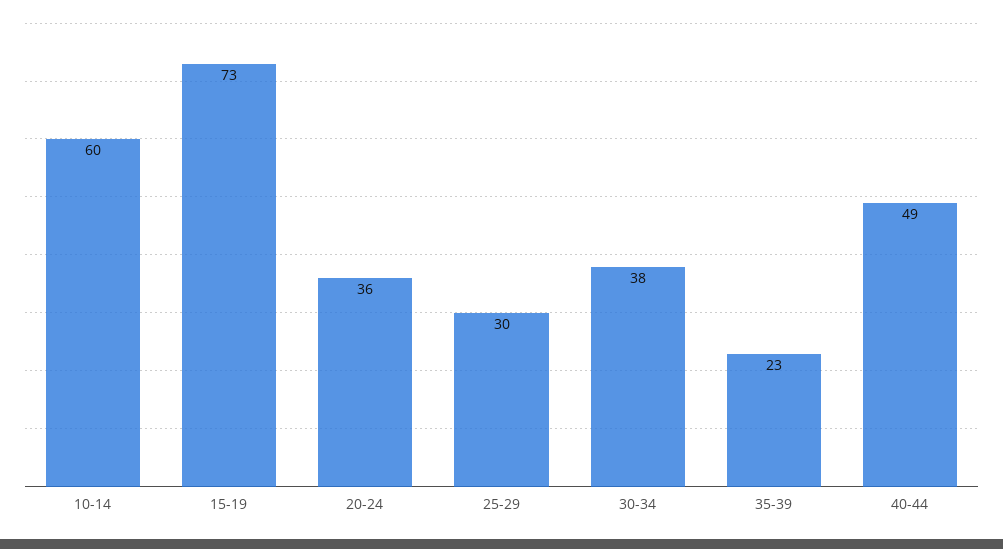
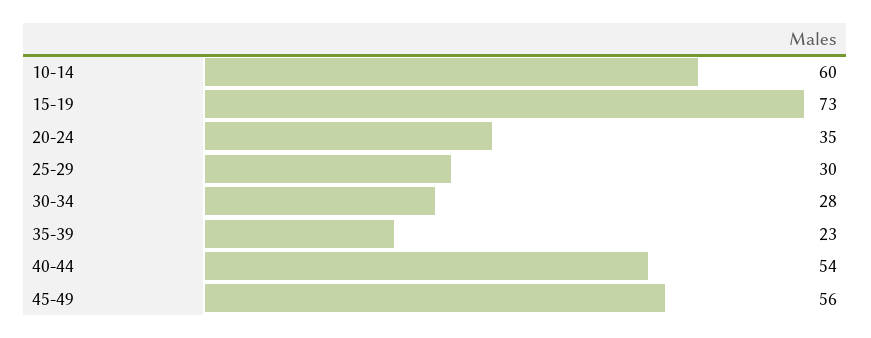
20-24: 36 -> 35
30-34: 38 -> 28
40-44: 49 -> 54
45-49: none -> 56

